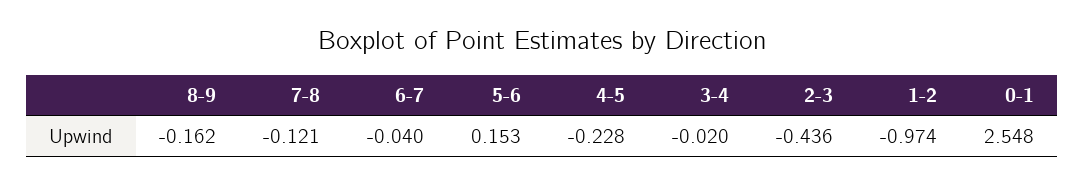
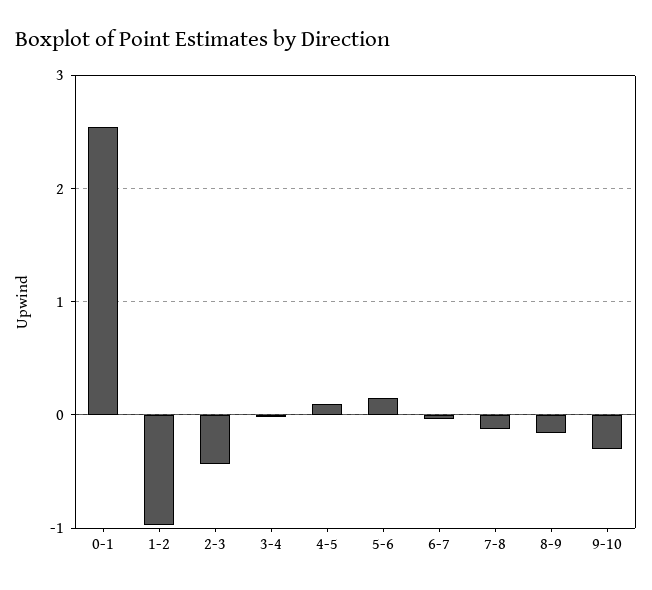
4-5: -0.228 -> 0.1
9-10: none -> -0.3

